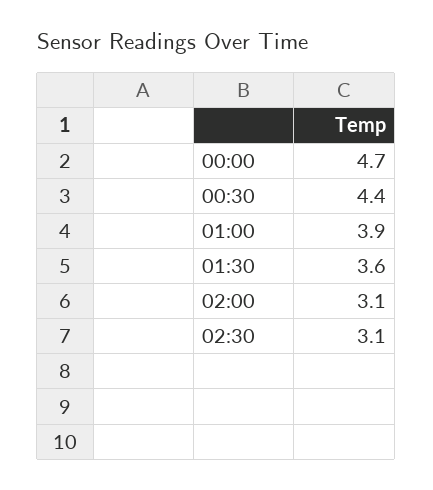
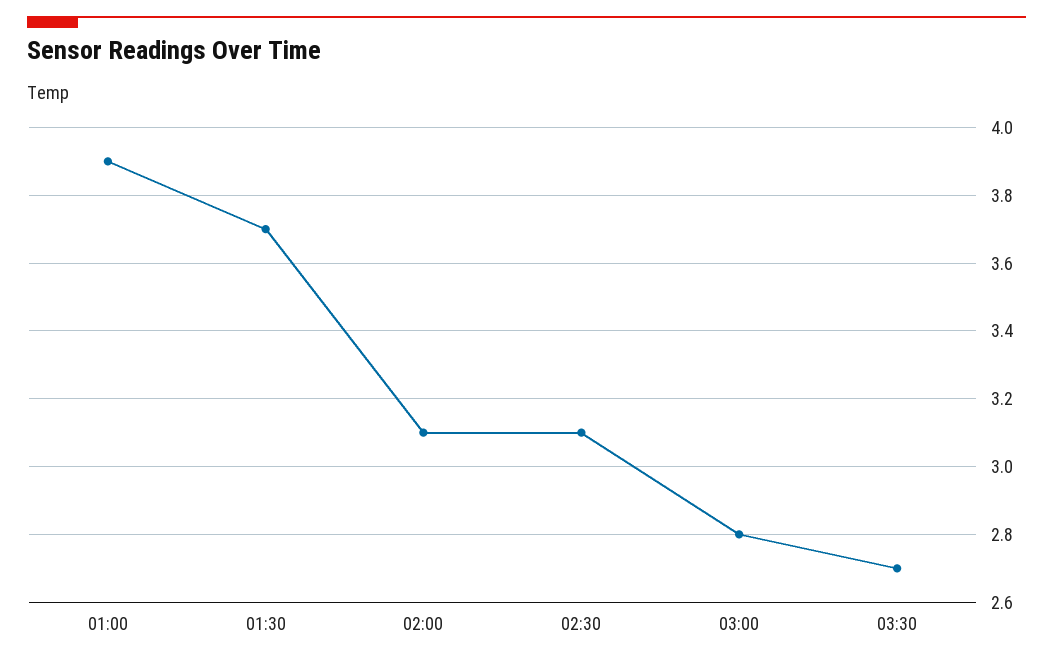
00:00: 4.7 -> none
00:30: 4.4 -> none
01:30: 3.6 -> 3.7
03:00: none -> 2.8
03:30: none -> 2.7

